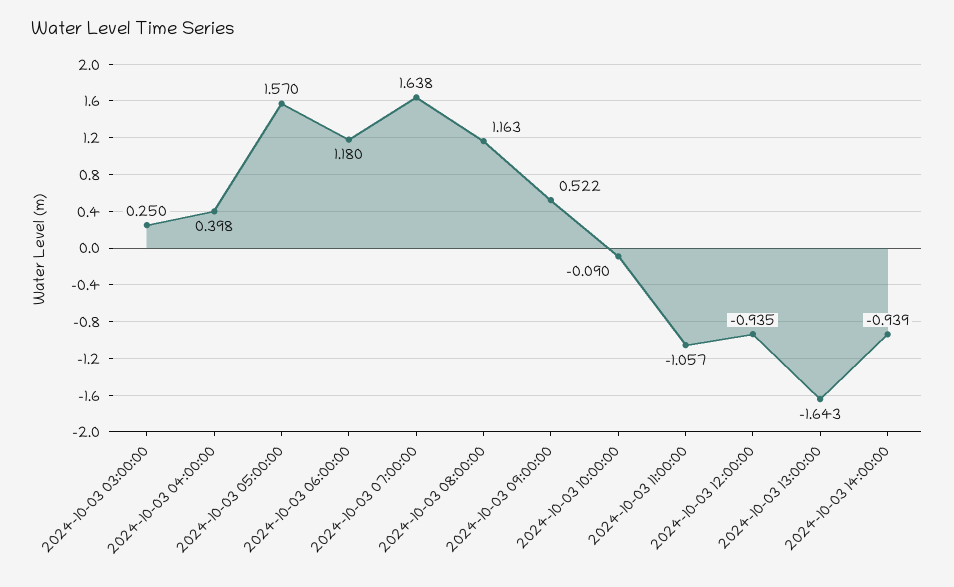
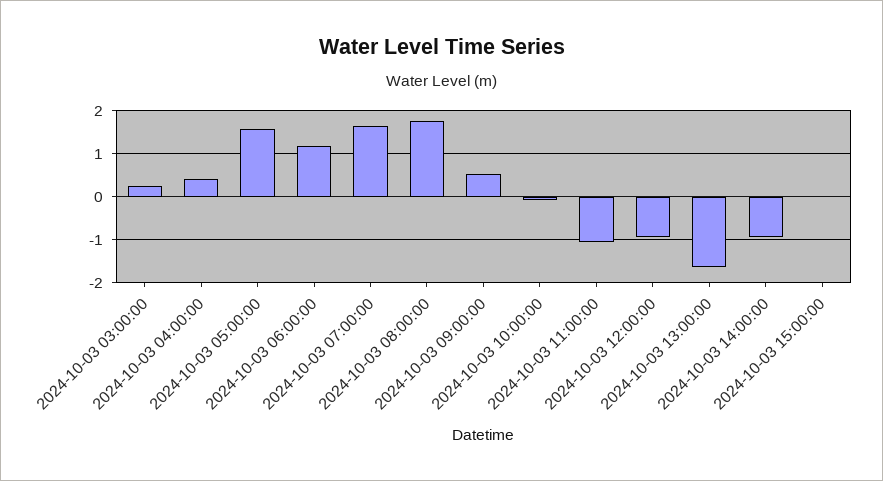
2024-10-03 08:00:00: 1.163 -> 1.8
2024-10-03 15:00:00: none -> 0

